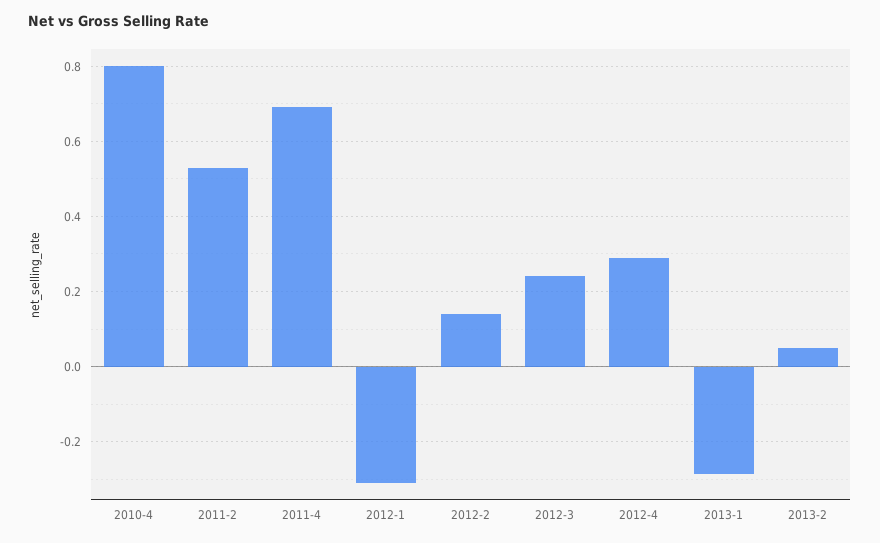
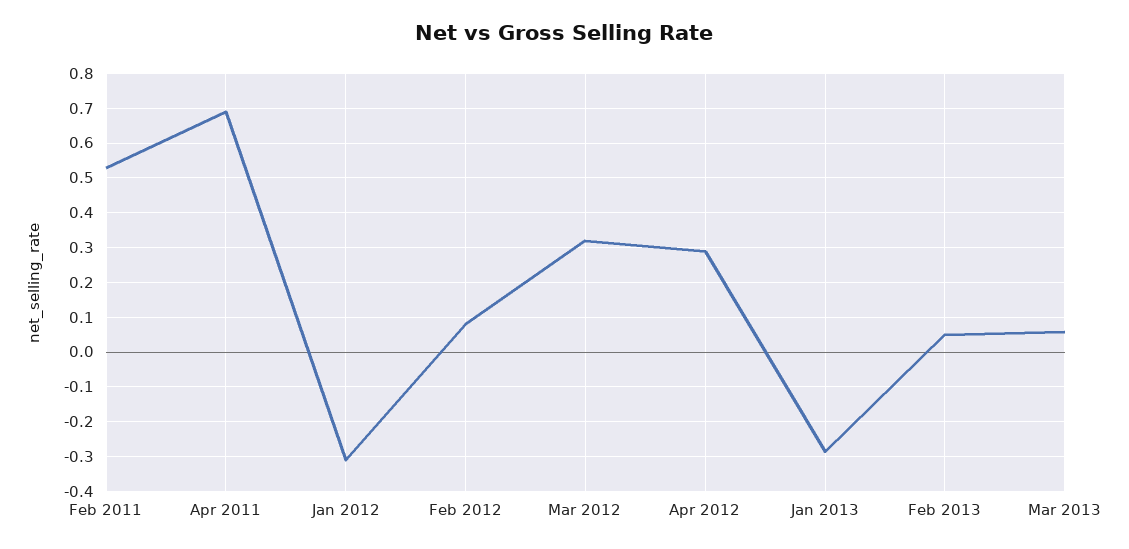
2010-4: 0.8 -> none
2012-2: 0.14 -> 0.08
2012-3: 0.24 -> 0.32
Mar 2013: none -> 0.06

